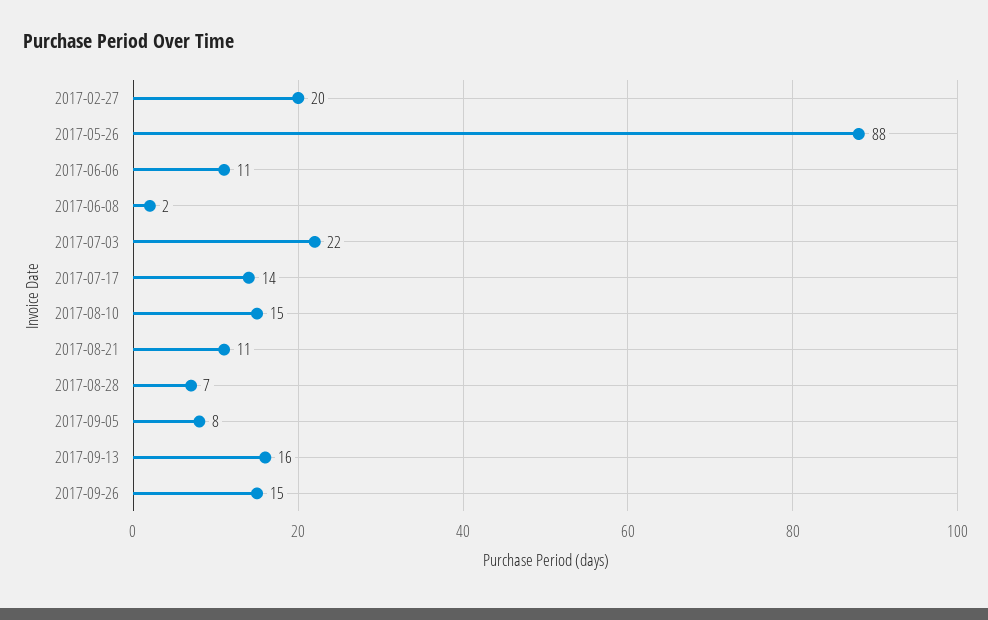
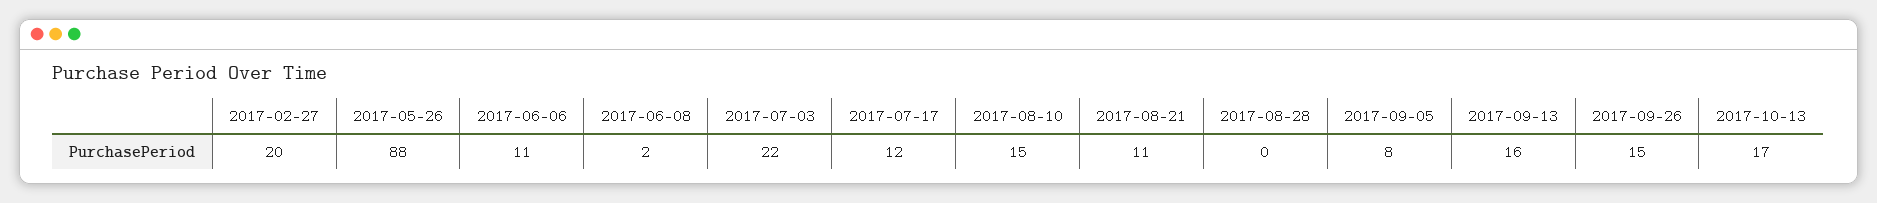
2017-07-17: 14 -> 12
2017-08-28: 7 -> 0
2017-10-13: none -> 17

